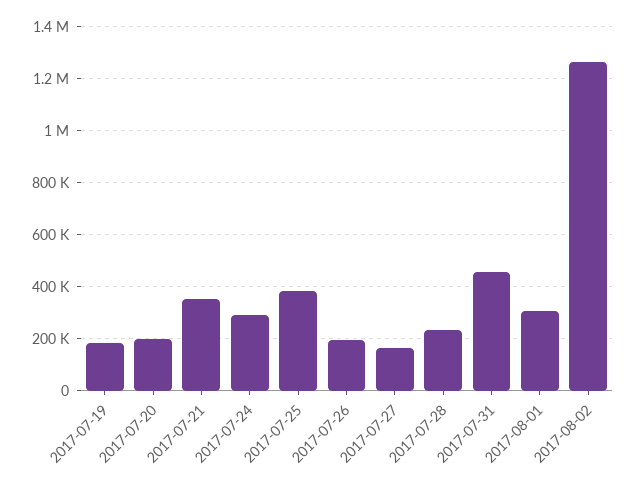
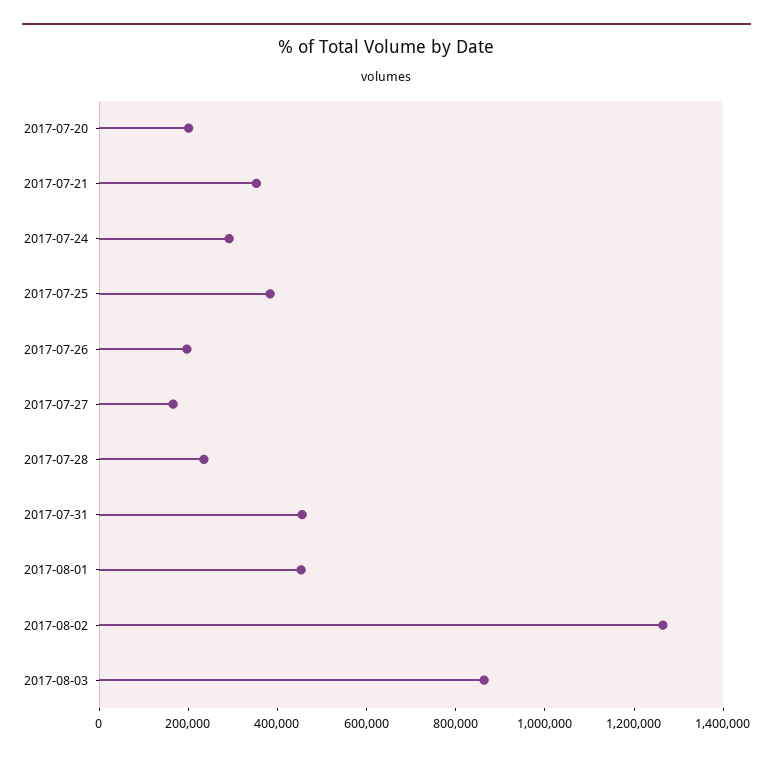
2017-07-19: 175000 -> none
2017-08-01: 300000 -> 450000
2017-08-03: none -> 850000

